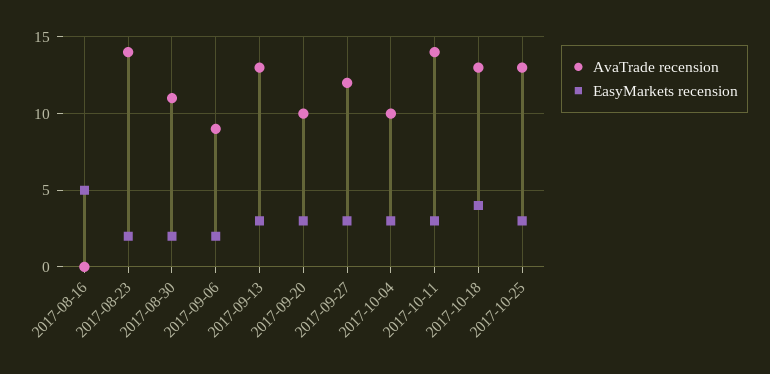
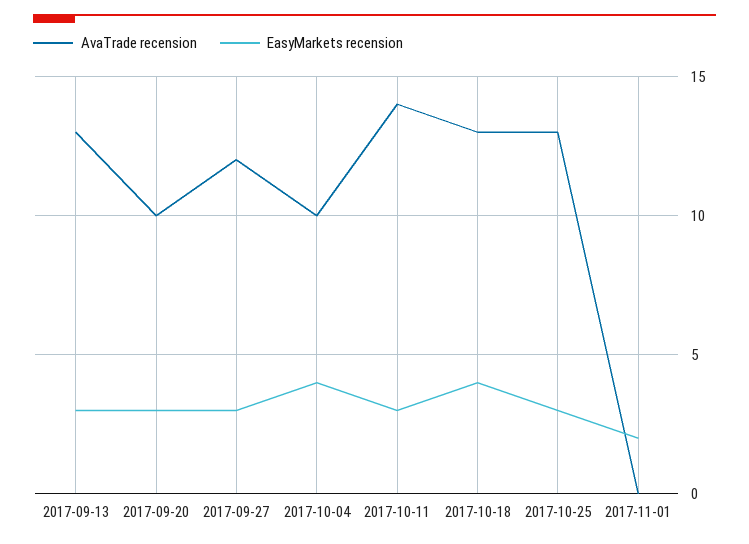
AvaTrade recension, 2017-08-16: 0 -> none
EasyMarkets recension, 2017-08-16: 5 -> none
AvaTrade recension, 2017-08-23: 14 -> none
EasyMarkets recension, 2017-08-23: 2 -> none
AvaTrade recension, 2017-08-30: 11 -> none
EasyMarkets recension, 2017-08-30: 2 -> none
AvaTrade recension, 2017-09-06: 9 -> none
EasyMarkets recension, 2017-09-06: 2 -> none
EasyMarkets recension, 2017-10-04: 3 -> 4
AvaTrade recension, 2017-11-01: none -> 0
EasyMarkets recension, 2017-11-01: none -> 2

